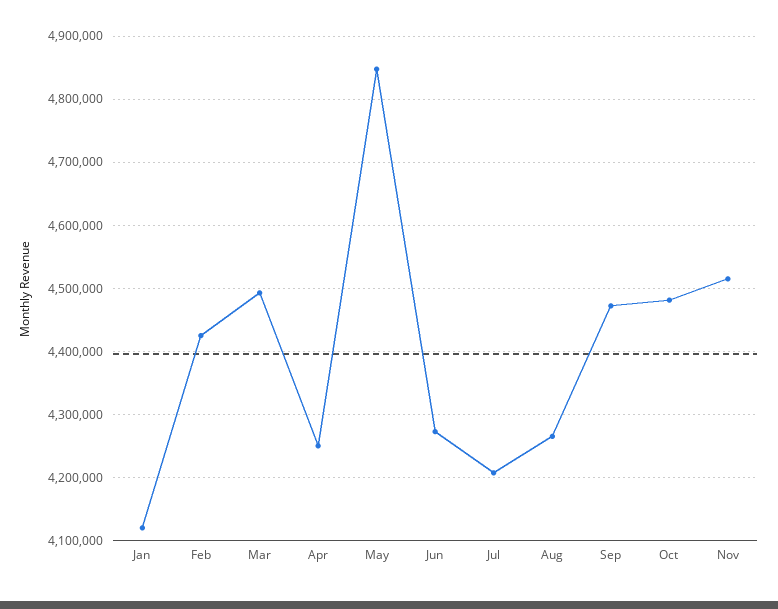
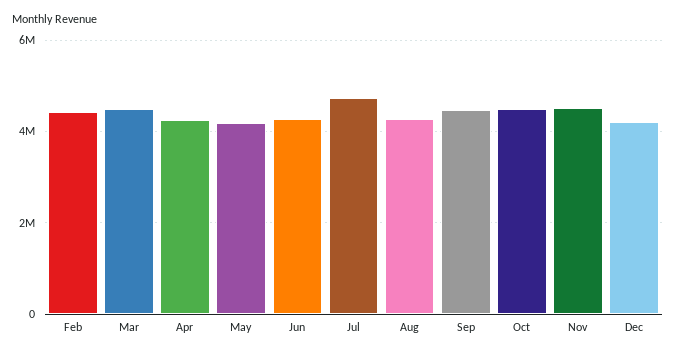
Jan: 4120000 -> none
May: 4850000 -> 4200000
Jul: 4210000 -> 4800000
Dec: none -> 4200000

